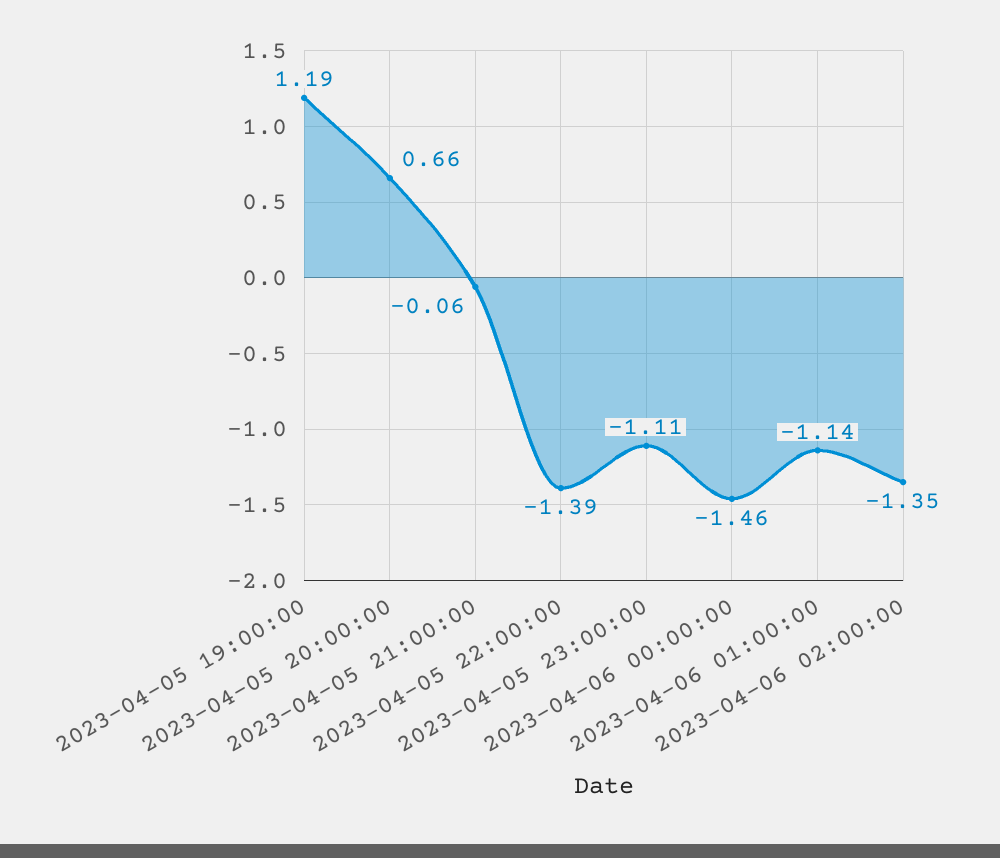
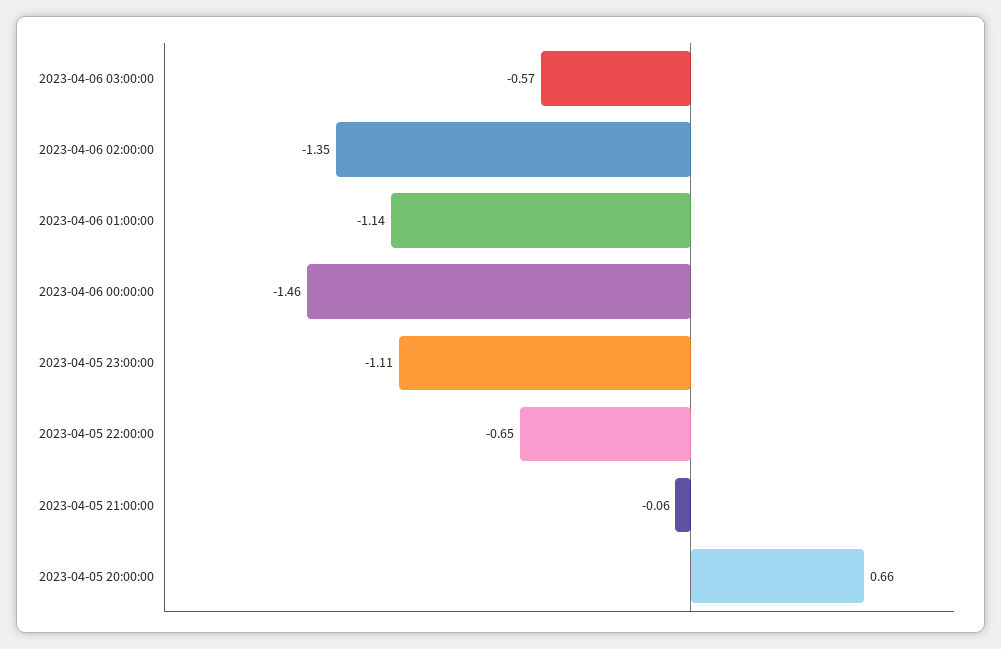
2023-04-05 19:00:00: 1.19 -> none
2023-04-05 22:00:00: -1.39 -> -0.65
2023-04-06 03:00:00: none -> -0.57

